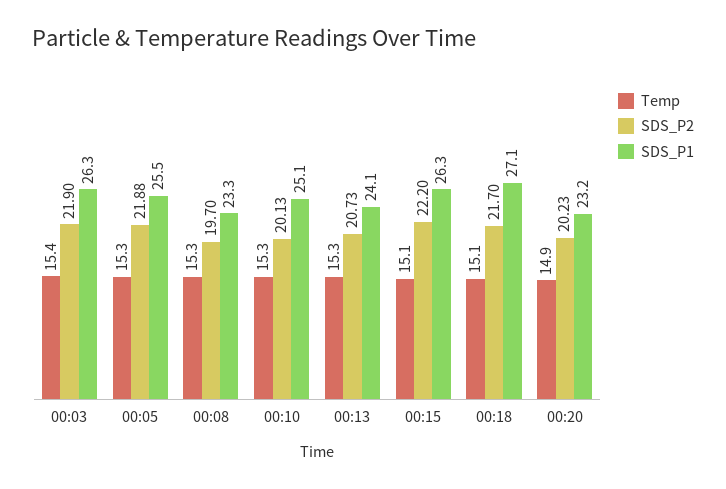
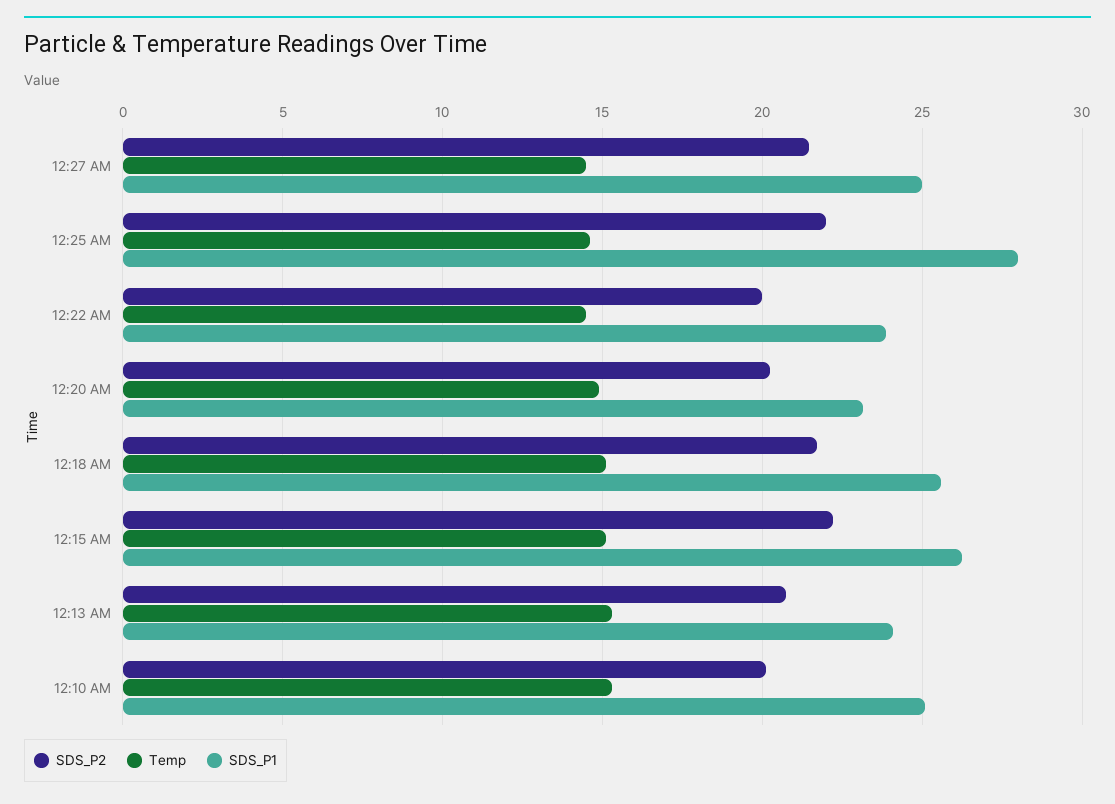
Temp, 00:03: 15.4 -> none
SDS_P2, 00:03: 21.9 -> none
SDS_P1, 00:03: 26.3 -> none
Temp, 00:05: 15.3 -> none
SDS_P2, 00:05: 21.88 -> none
SDS_P1, 00:05: 25.5 -> none
Temp, 00:08: 15.3 -> none
SDS_P2, 00:08: 19.7 -> none
SDS_P1, 00:08: 23.3 -> none
SDS_P1, 00:18: 27.1 -> 25.5
SDS_P2, 12:27 AM: none -> 21.5
Temp, 12:27 AM: none -> 14.5
SDS_P1, 12:27 AM: none -> 25
SDS_P2, 12:25 AM: none -> 22
Temp, 12:25 AM: none -> 14.5
SDS_P1, 12:25 AM: none -> 28
SDS_P2, 12:22 AM: none -> 20
Temp, 12:22 AM: none -> 14.5
SDS_P1, 12:22 AM: none -> 24

